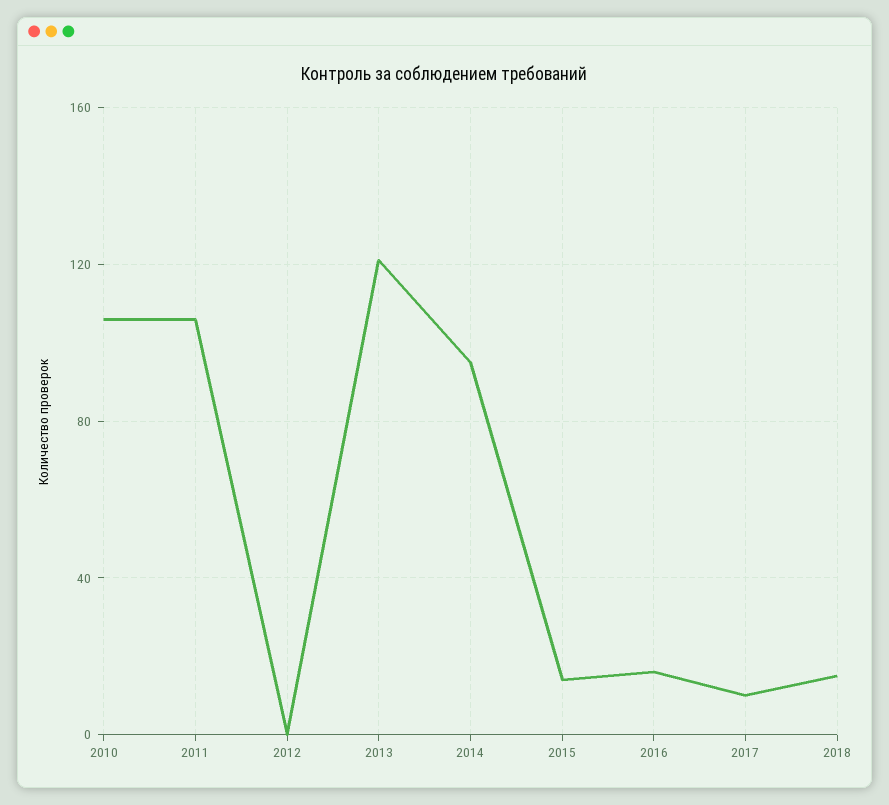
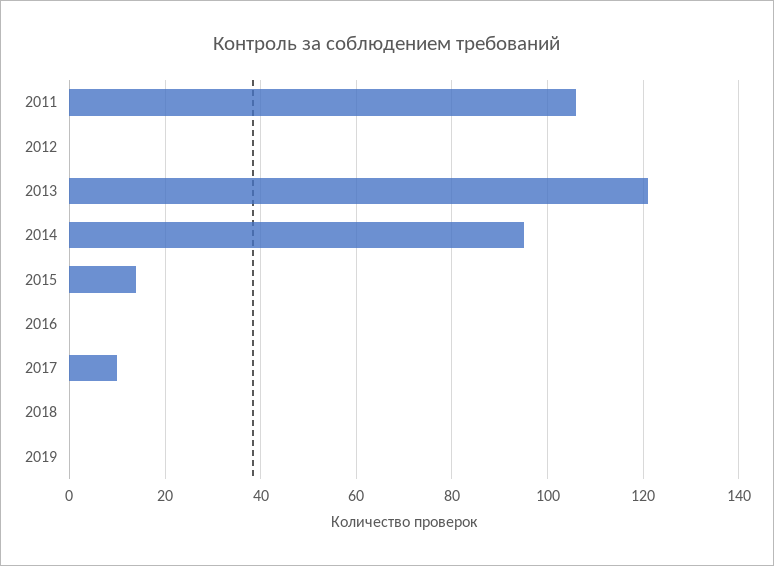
2010: 105 -> none
2016: 15 -> 0
2018: 15 -> 0
2019: none -> 0

